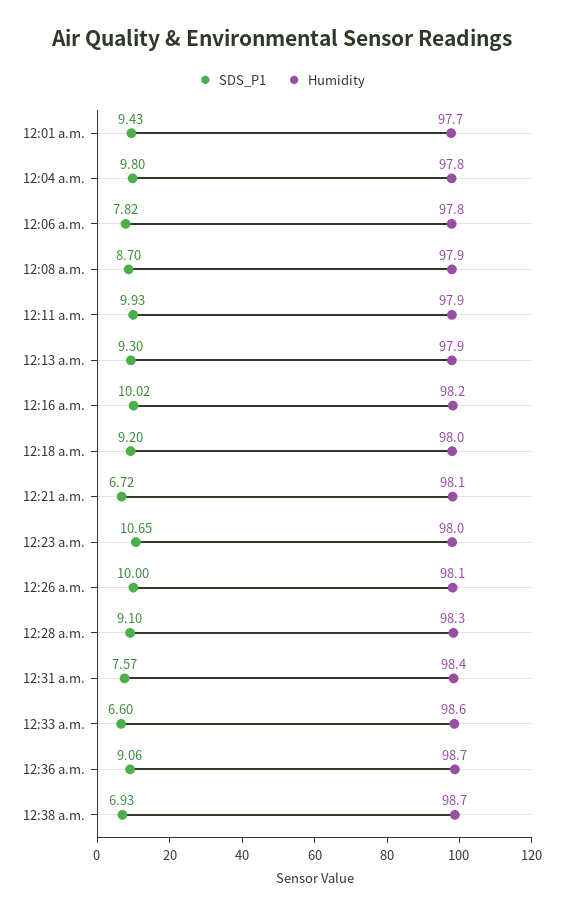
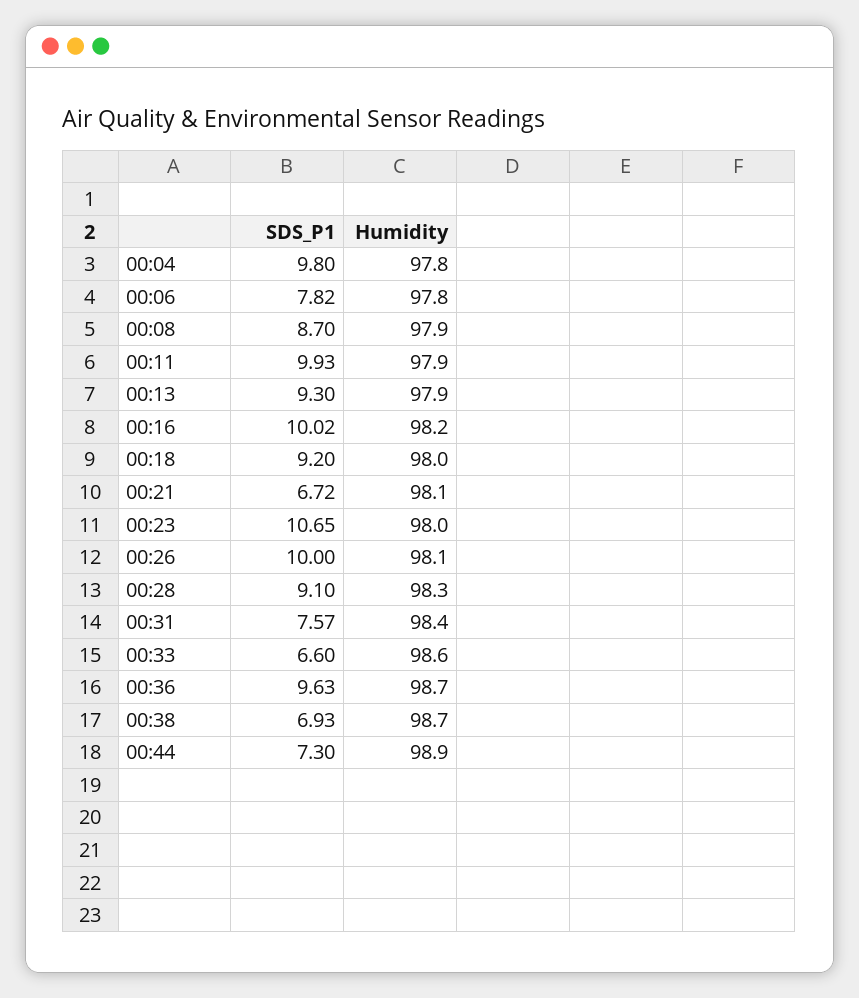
SDS_P1, 12:01 a.m.: 9.43 -> none
Humidity, 12:01 a.m.: 97.7 -> none
SDS_P1, 12:36 a.m.: 9.06 -> 9.63
SDS_P1, 00:44: none -> 7.3
Humidity, 00:44: none -> 98.9

